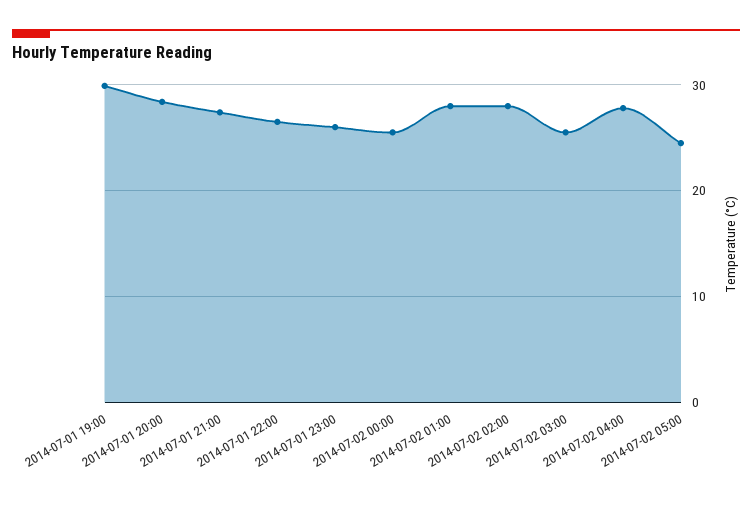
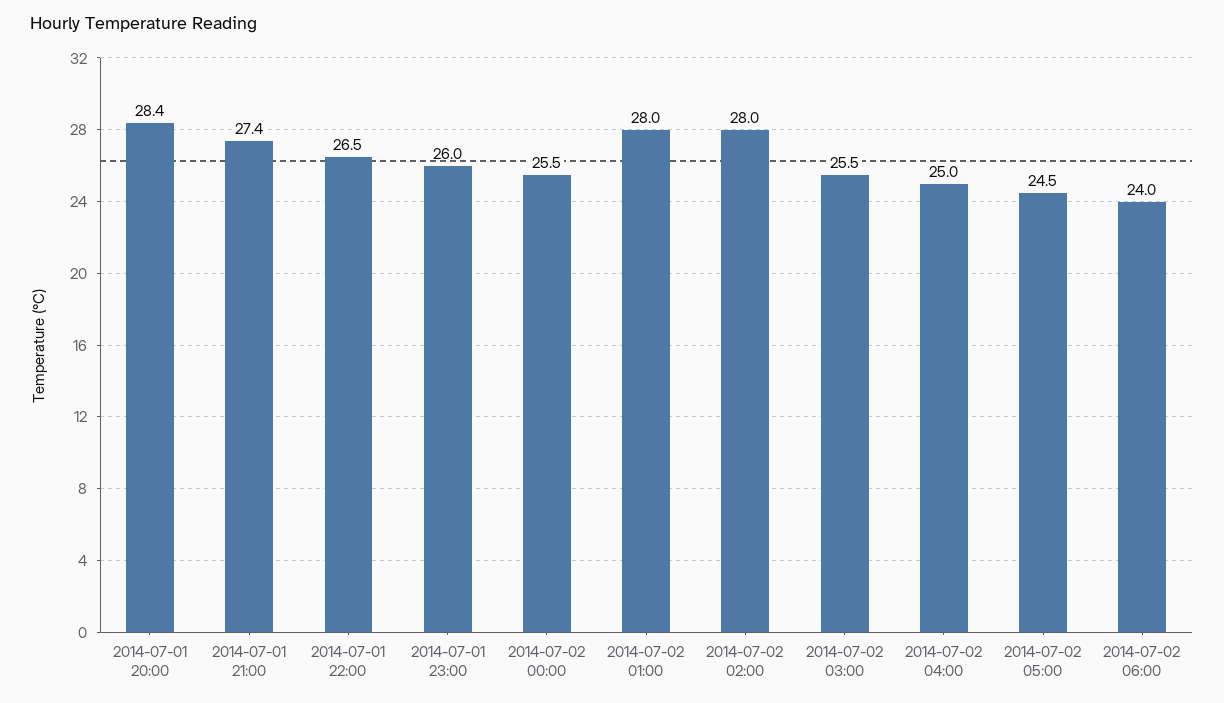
2014-07-01 19:00: 30 -> none
2014-07-02 04:00: 28 -> 25
2014-07-02 06:00: none -> 24

